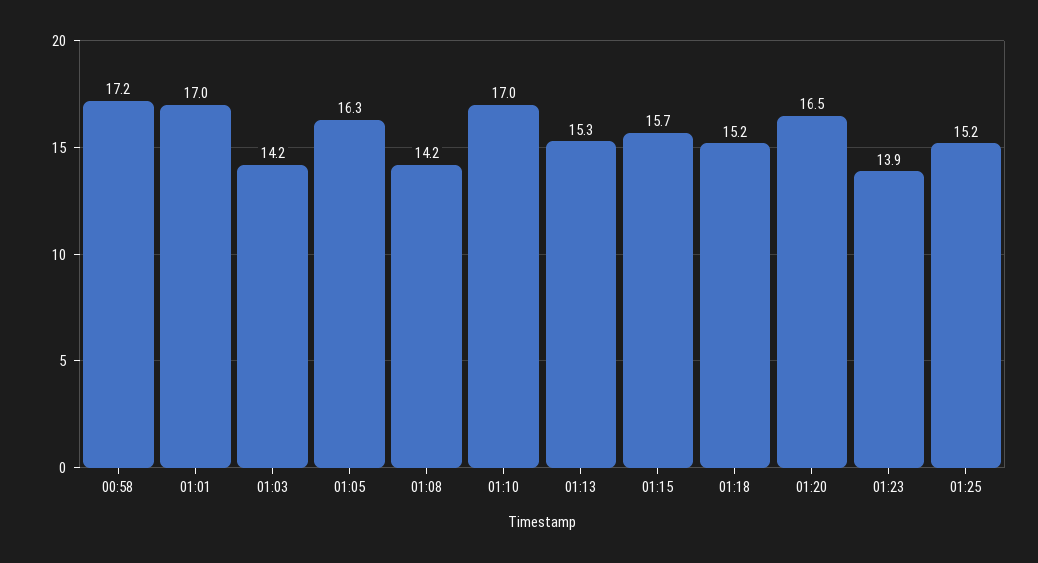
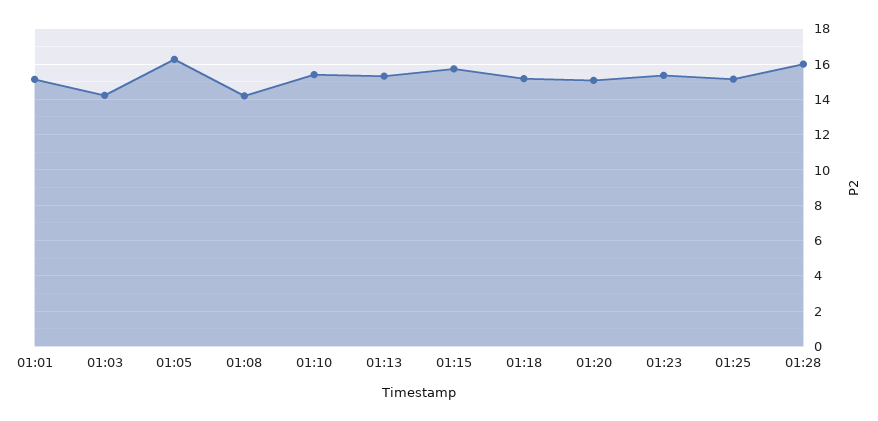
00:58: 17.2 -> none
01:01: 17 -> 15
01:10: 17 -> 15.5
01:20: 16.5 -> 15
01:23: 13.9 -> 15.5
01:28: none -> 16

